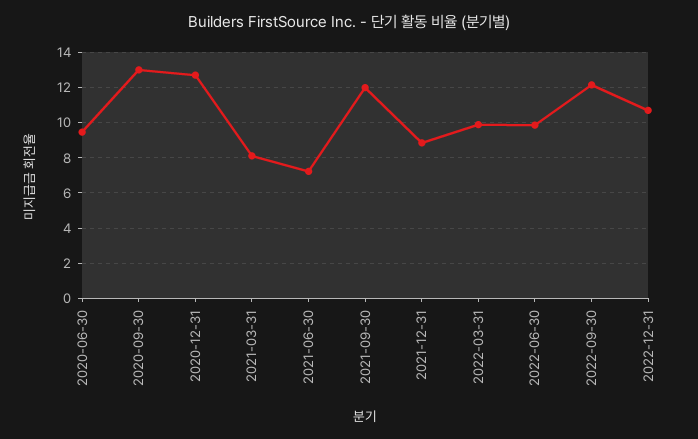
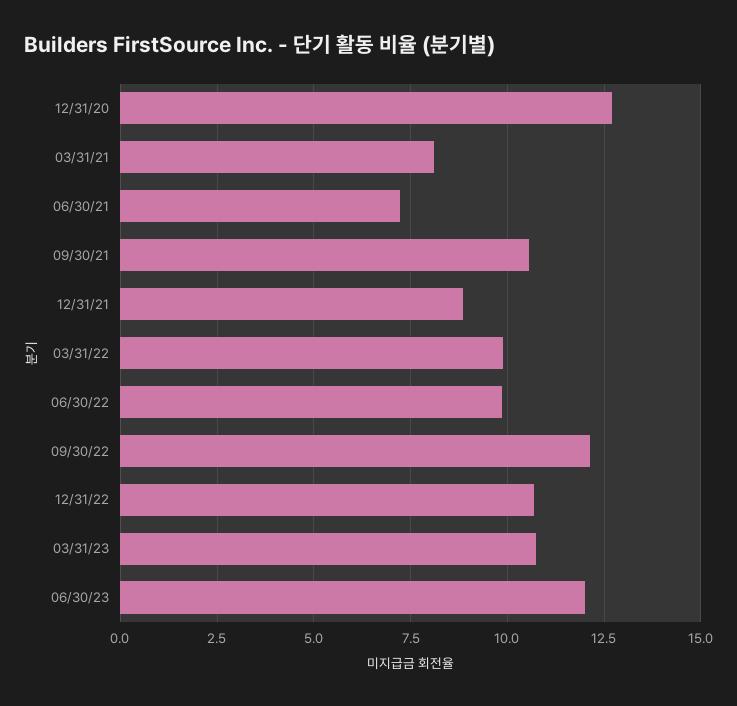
2020-06-30: 9.5 -> none
2020-09-30: 13 -> none
2021-09-30: 12 -> 10.5
03/31/23: none -> 10.75
06/30/23: none -> 12

